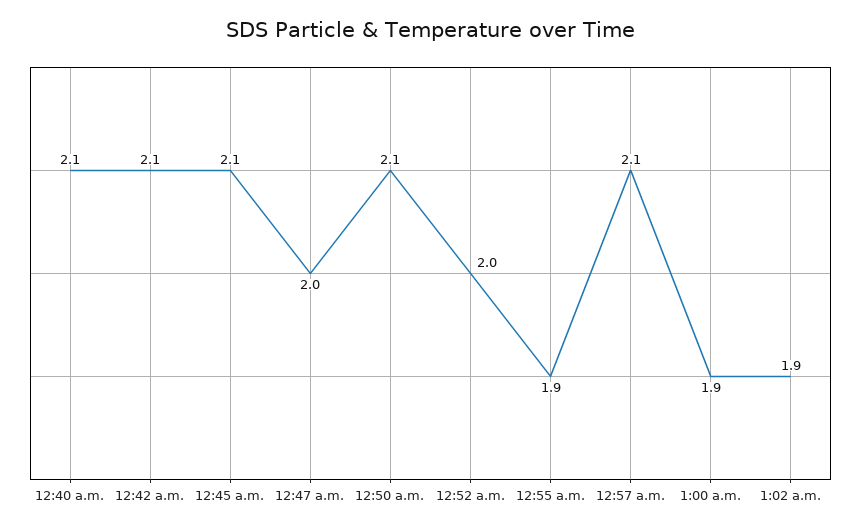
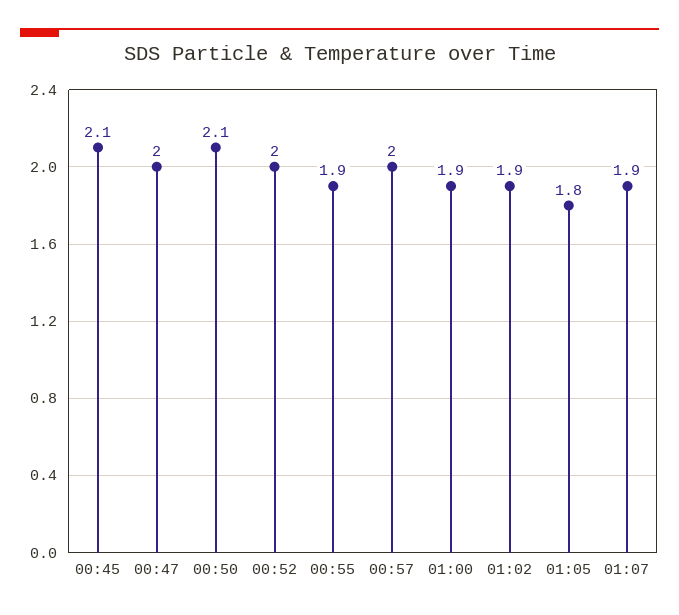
12:40 a.m.: 2.1 -> none
12:42 a.m.: 2.1 -> none
12:57 a.m.: 2.1 -> 2
01:05: none -> 1.8
01:07: none -> 1.9

